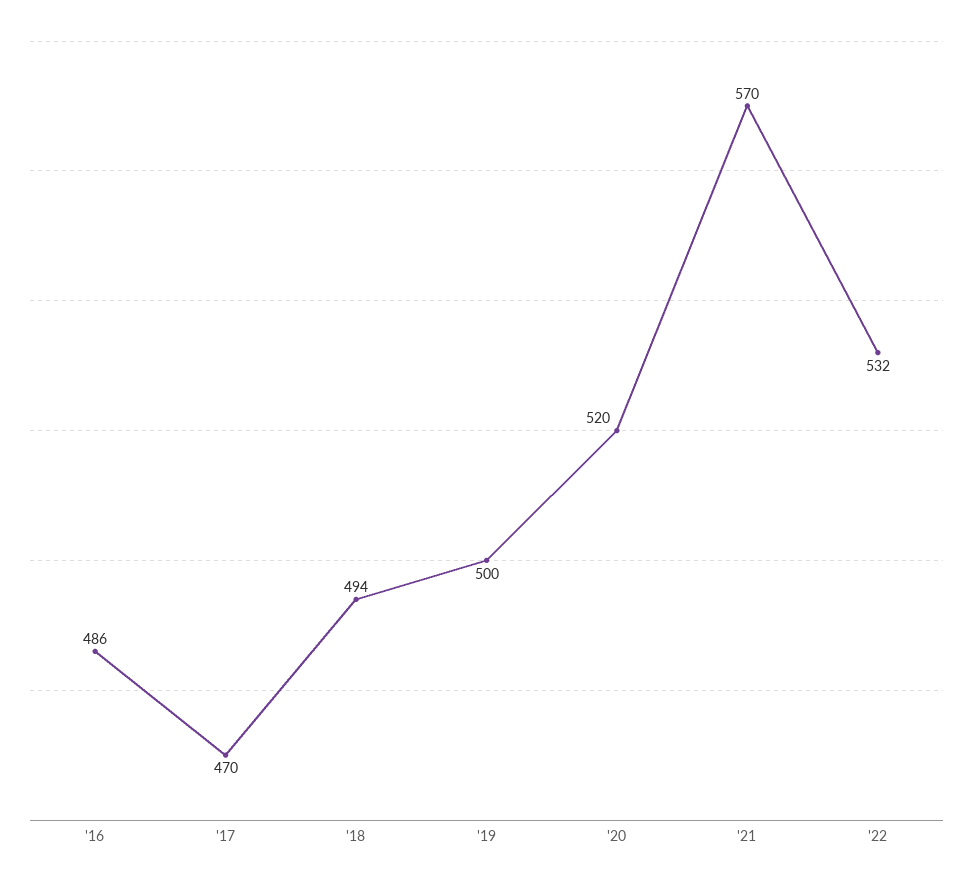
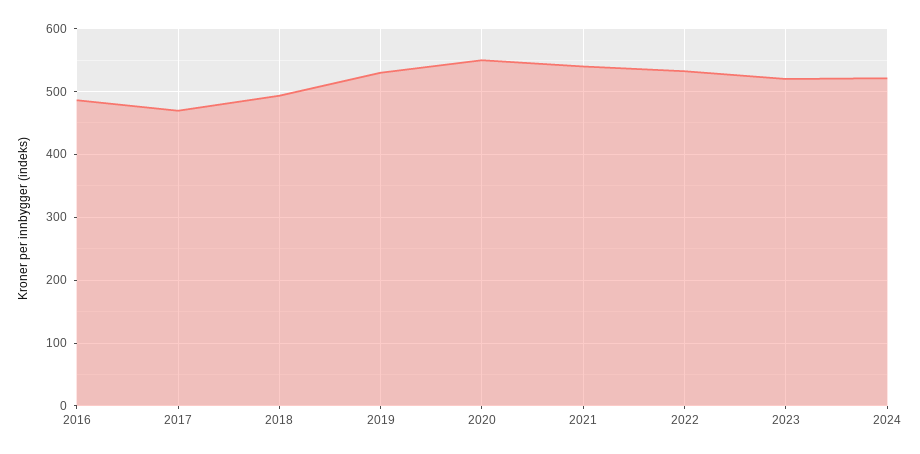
'19: 500 -> 530
'20: 520 -> 550
'21: 570 -> 540
2023: none -> 520
2024: none -> 520

